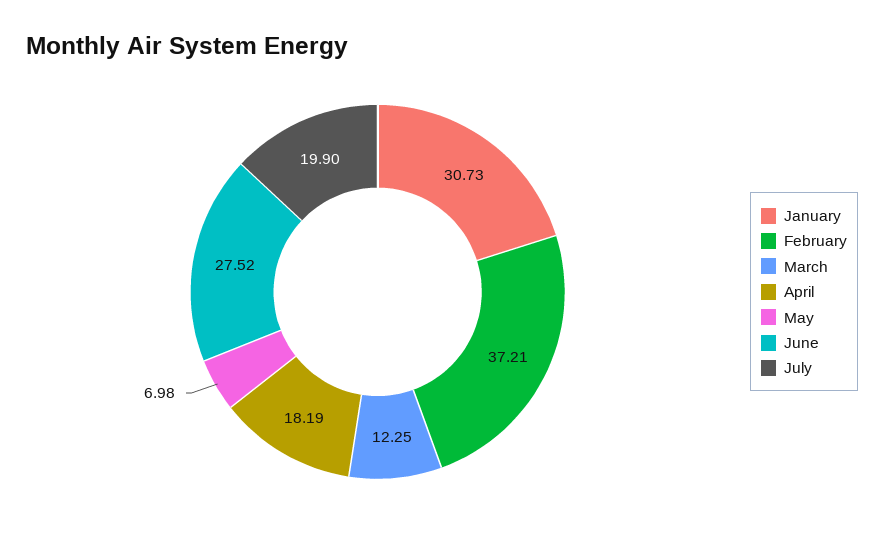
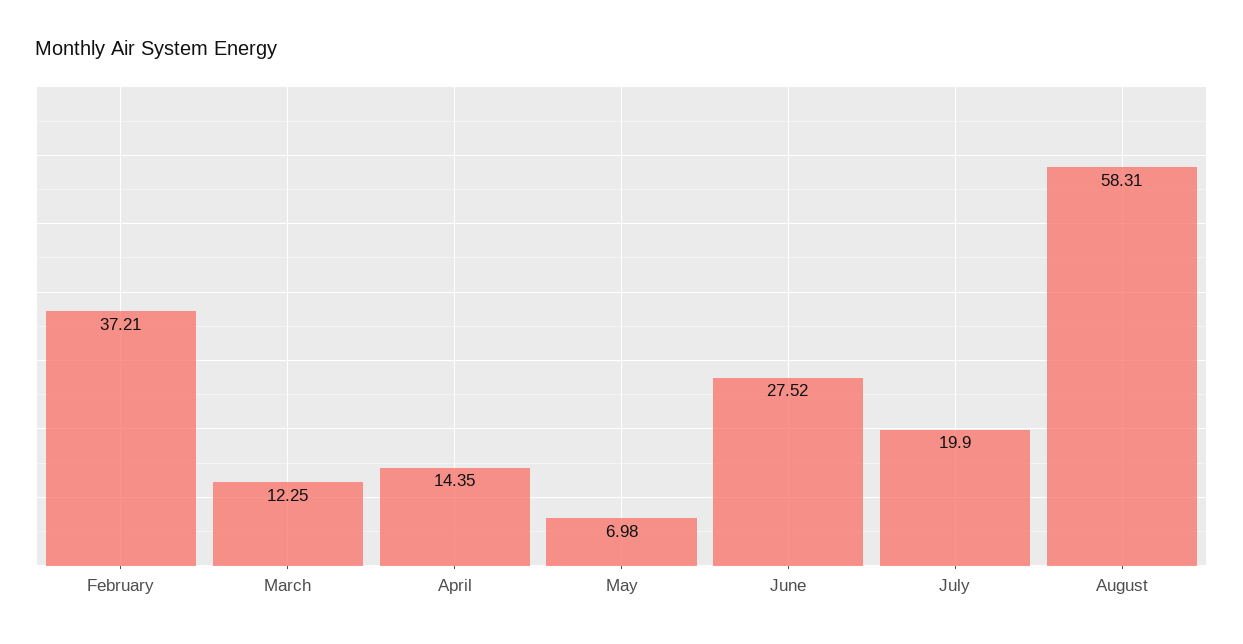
January: 30.73 -> none
April: 18.19 -> 14.35
August: none -> 58.31

